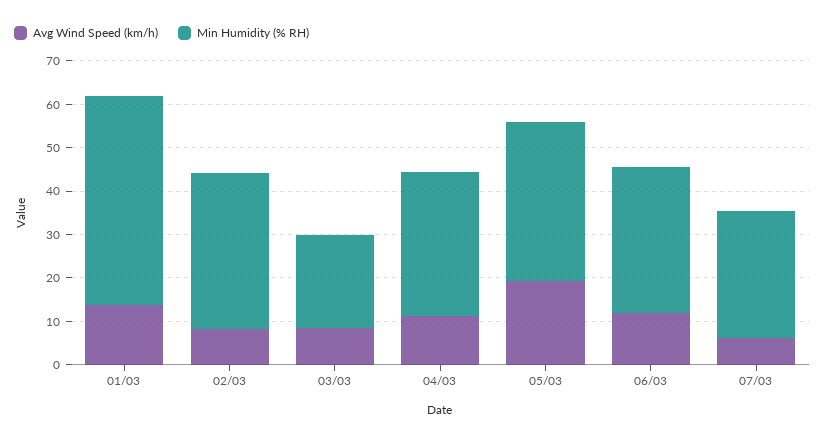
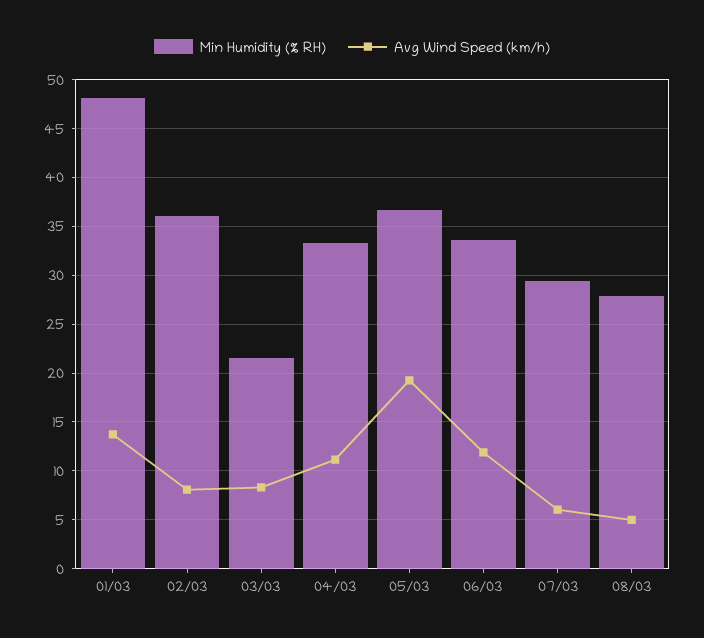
Min Humidity (% RH), 08/03: none -> 28
Avg Wind Speed (km/h), 08/03: none -> 5

